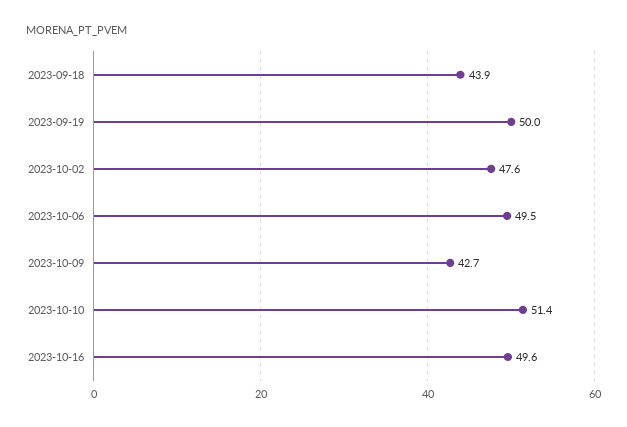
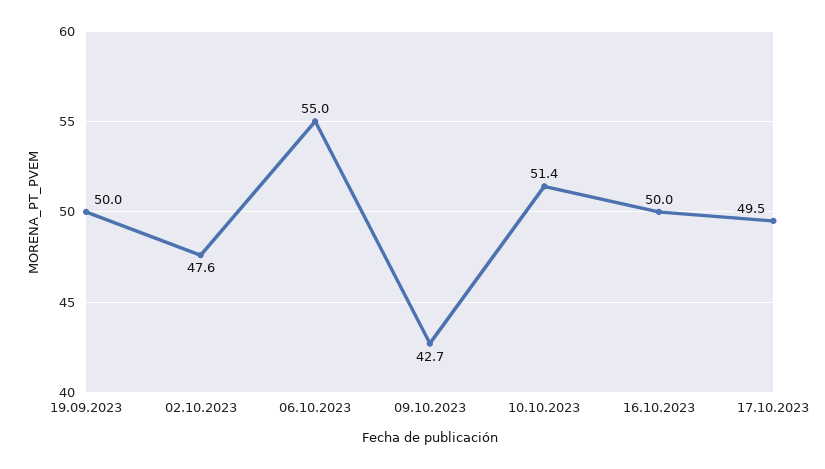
2023-09-18: 43.9 -> none
2023-10-06: 49.5 -> 55
2023-10-16: 49.6 -> 50
17.10.2023: none -> 49.5

